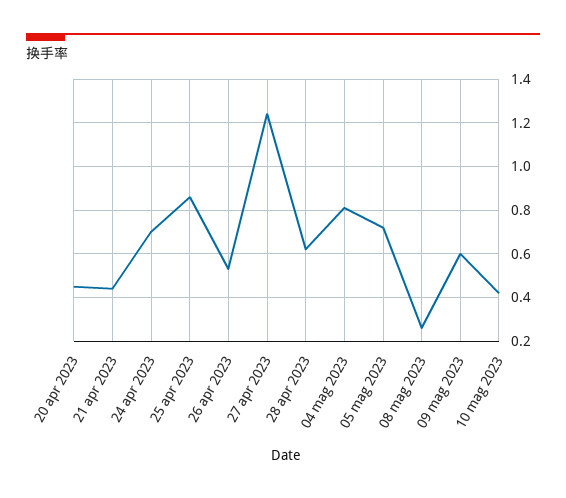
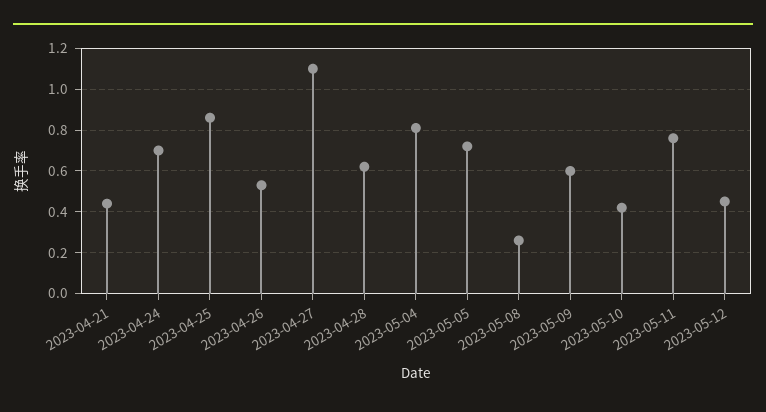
20 apr 2023: 0.45 -> none
27 apr 2023: 1.25 -> 1.1
2023-05-11: none -> 0.75
2023-05-12: none -> 0.45

